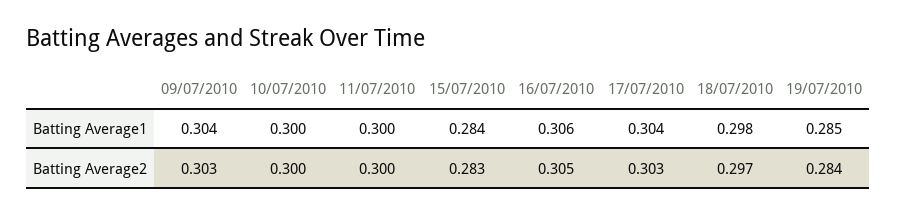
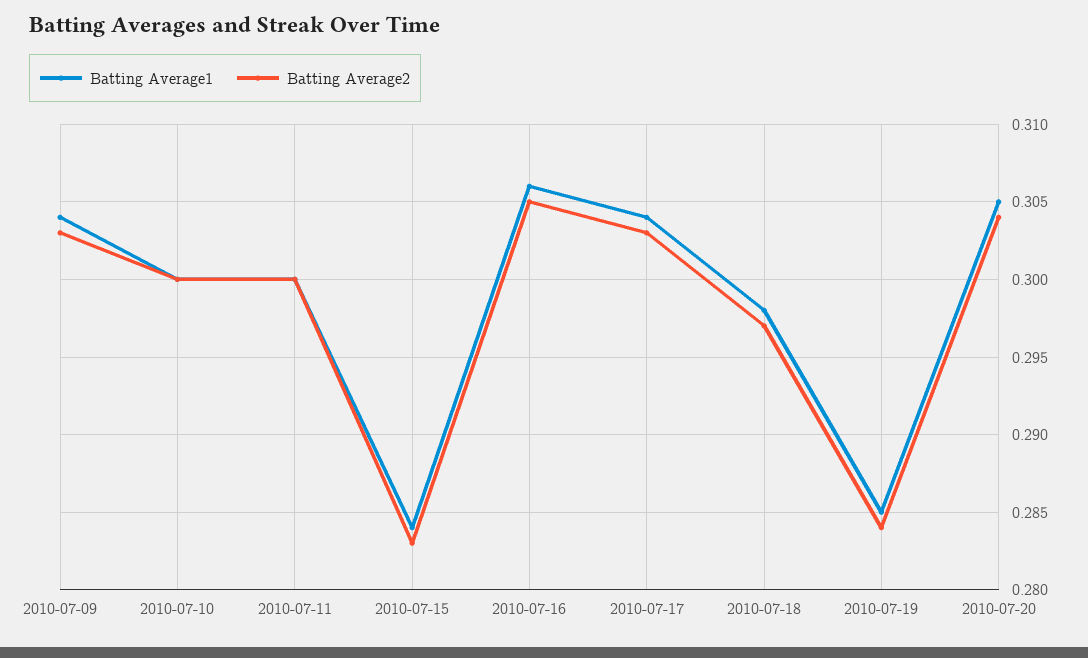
Batting Average1, 2010-07-20: none -> 0.305
Batting Average2, 2010-07-20: none -> 0.304

